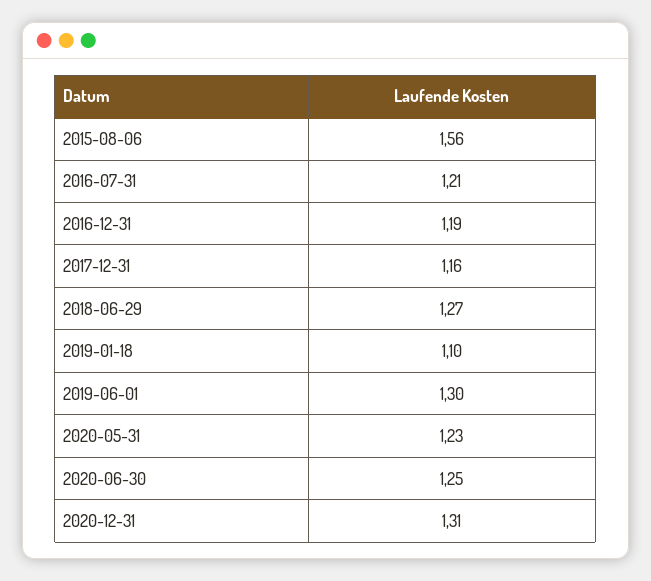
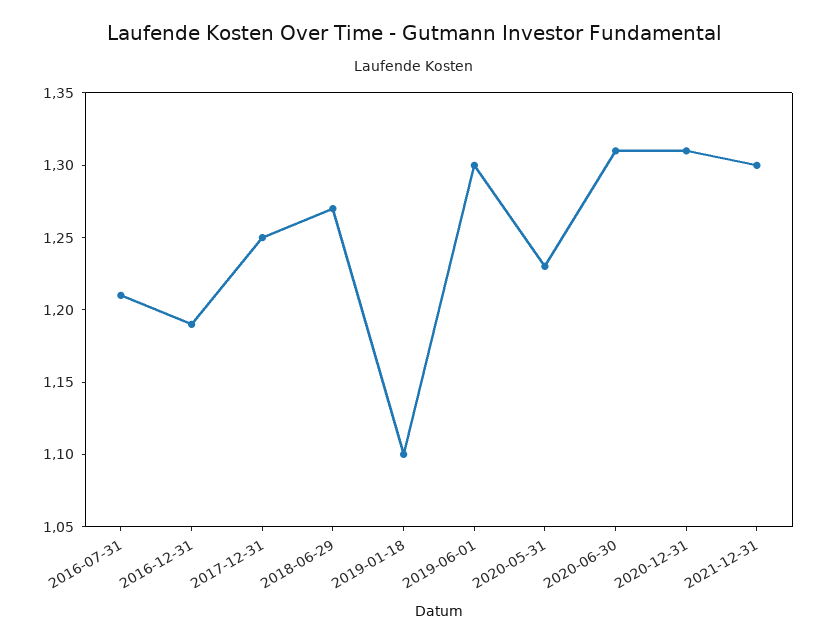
2015-08-06: 1.56 -> none
2017-12-31: 1.16 -> 1.25
2020-06-30: 1.25 -> 1.31
2021-12-31: none -> 1.3

